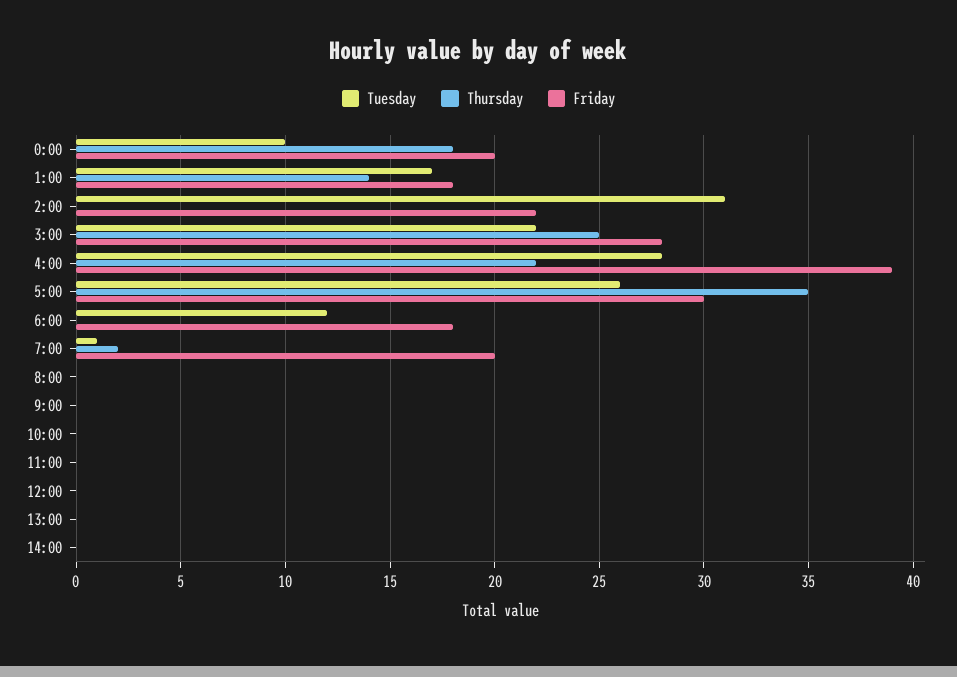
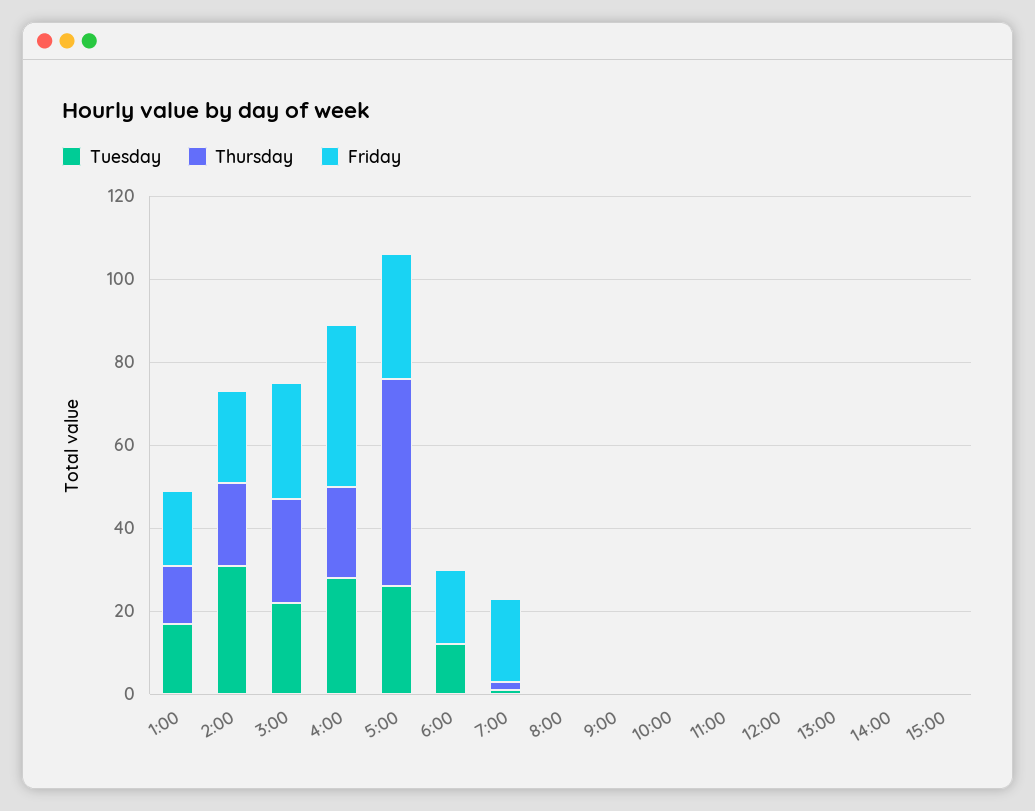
Tuesday, 0:00: 10 -> none
Thursday, 0:00: 18 -> none
Friday, 0:00: 20 -> none
Thursday, 2:00: 0 -> 20
Thursday, 5:00: 35 -> 50
Tuesday, 15:00: none -> 0
Thursday, 15:00: none -> 0
Friday, 15:00: none -> 0

